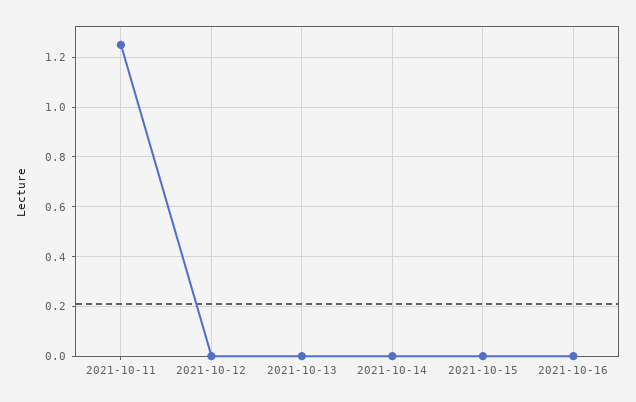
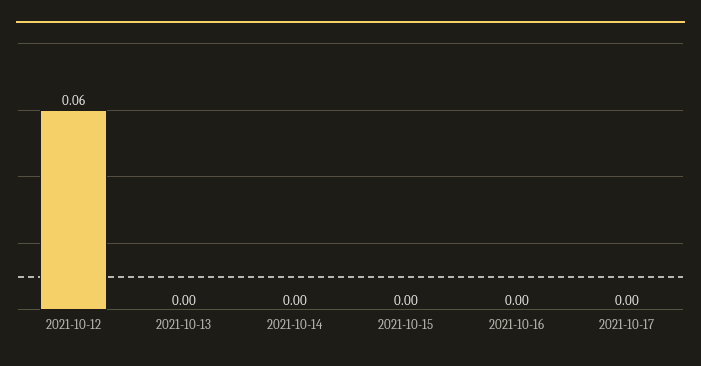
2021-10-11: 1.25 -> none
2021-10-12: 0 -> 0.06
2021-10-17: none -> 0

